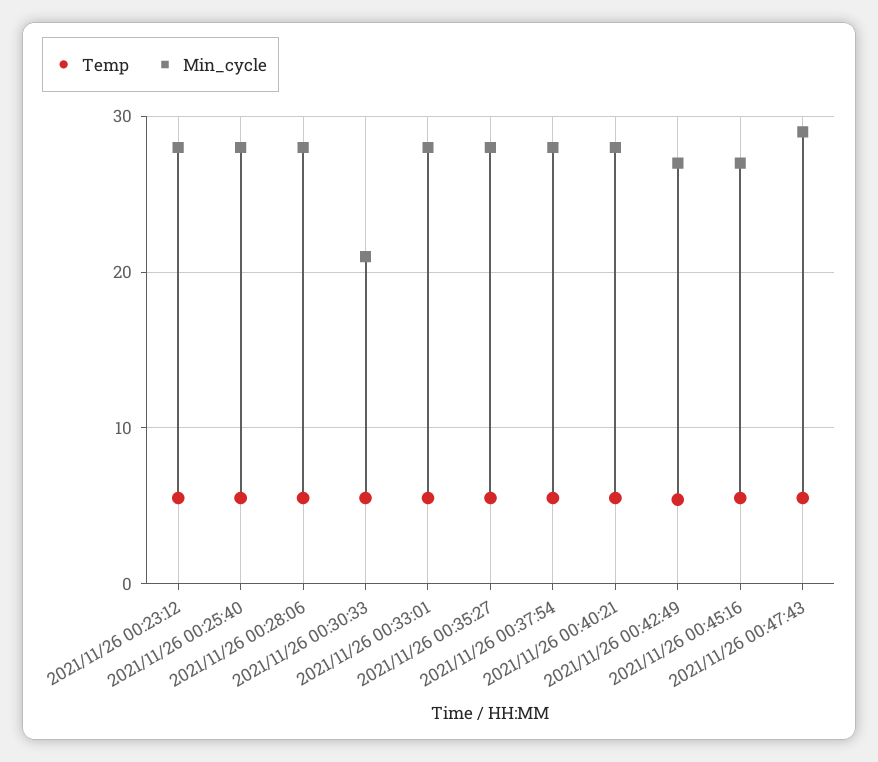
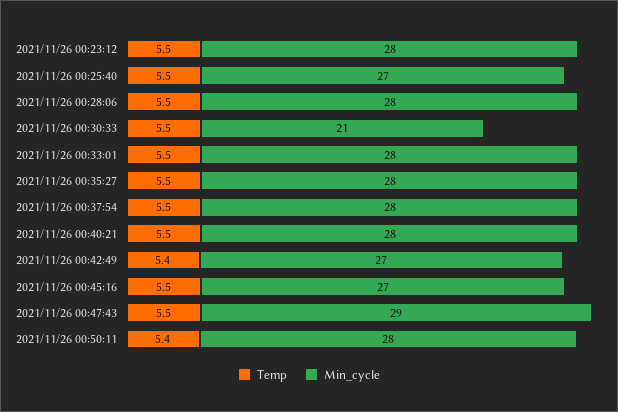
Min_cycle, 2021/11/26 00:25:40: 28 -> 27
Temp, 2021/11/26 00:50:11: none -> 5.4
Min_cycle, 2021/11/26 00:50:11: none -> 28

